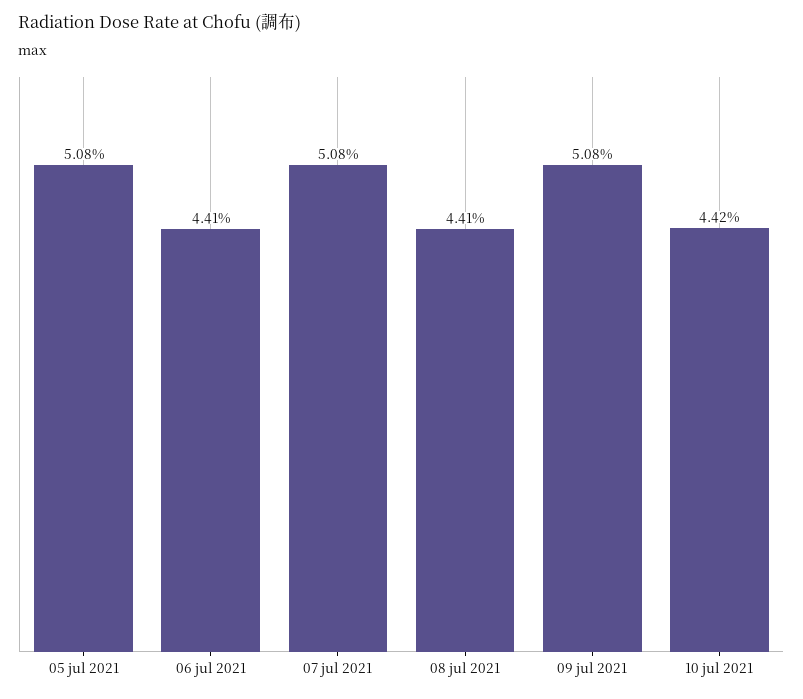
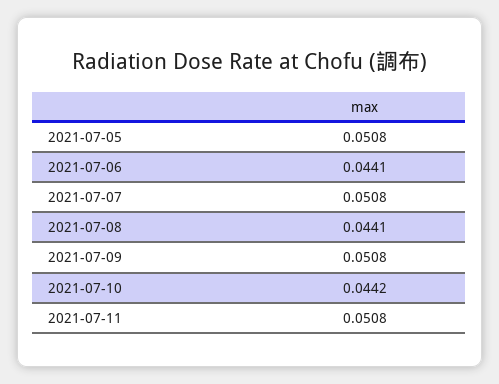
2021-07-11: none -> 0.0508

